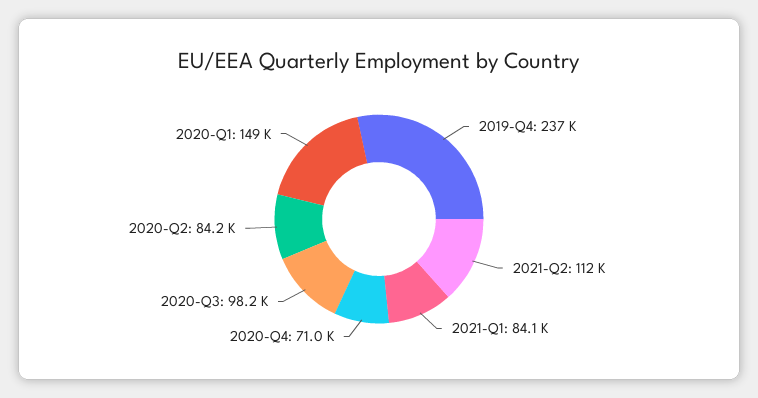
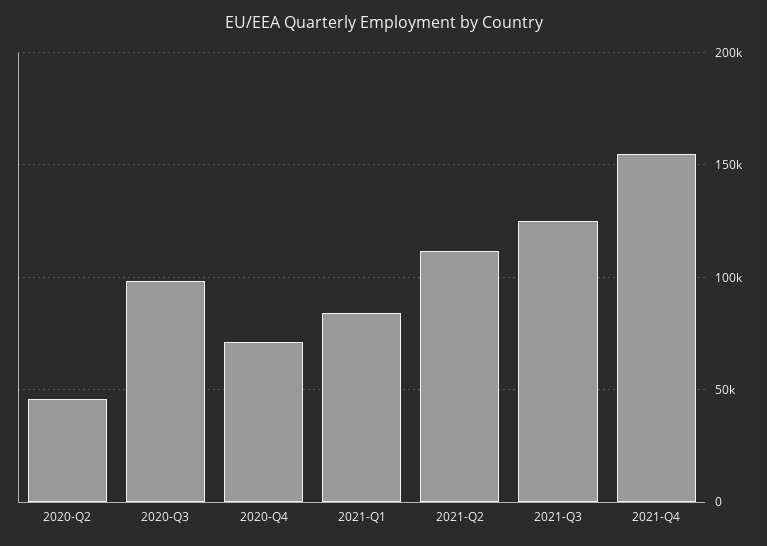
2019-Q4: 237000 -> none
2020-Q2: 84200 -> 45000
2020-Q1: 149000 -> none
2021-Q3: none -> 125000
2021-Q4: none -> 155000

